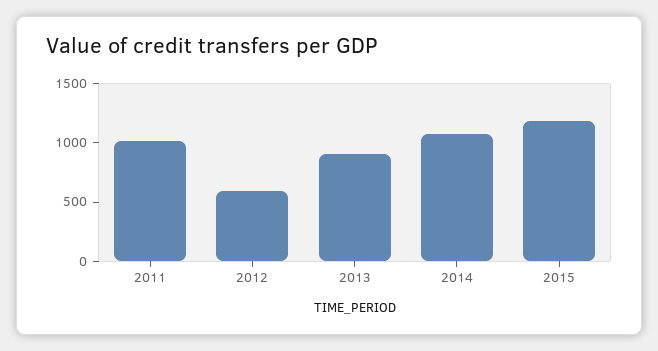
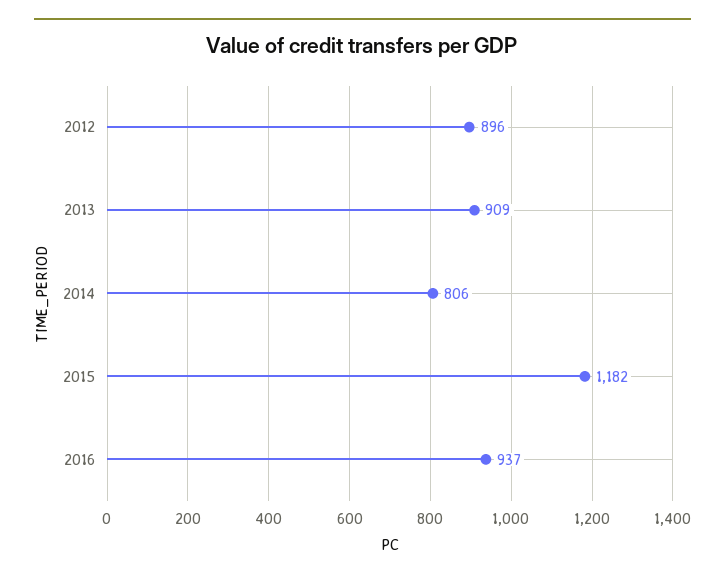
2011: 1000 -> none
2012: 600 -> 896
2014: 1100 -> 806
2016: none -> 937

